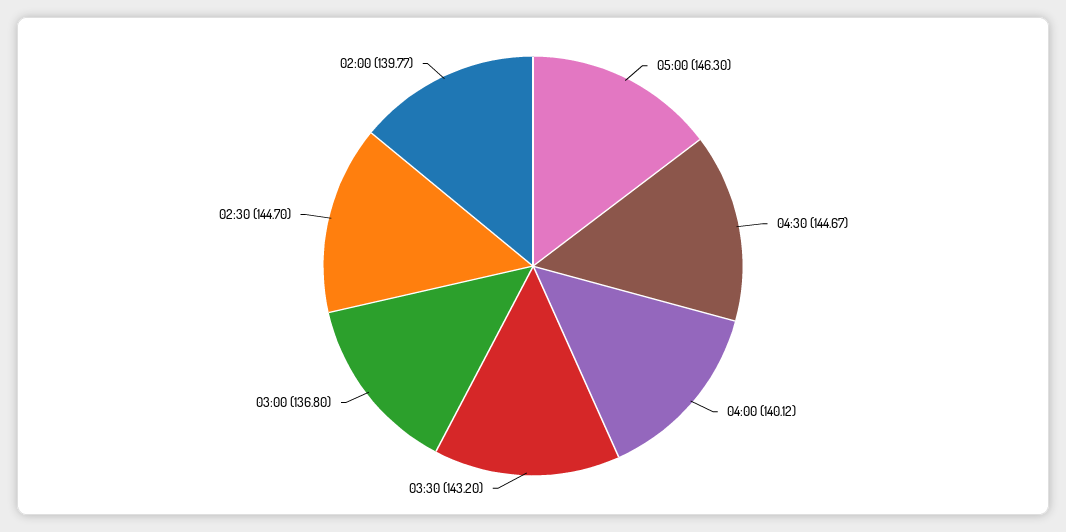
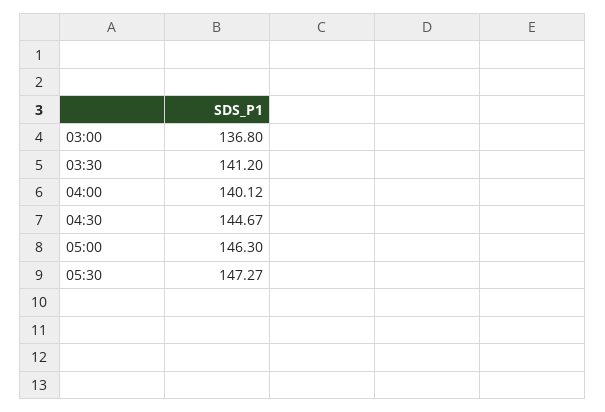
03:30: 143.2 -> 141.2
02:30: 144.7 -> none
02:00: 139.77 -> none
05:30: none -> 147.27

